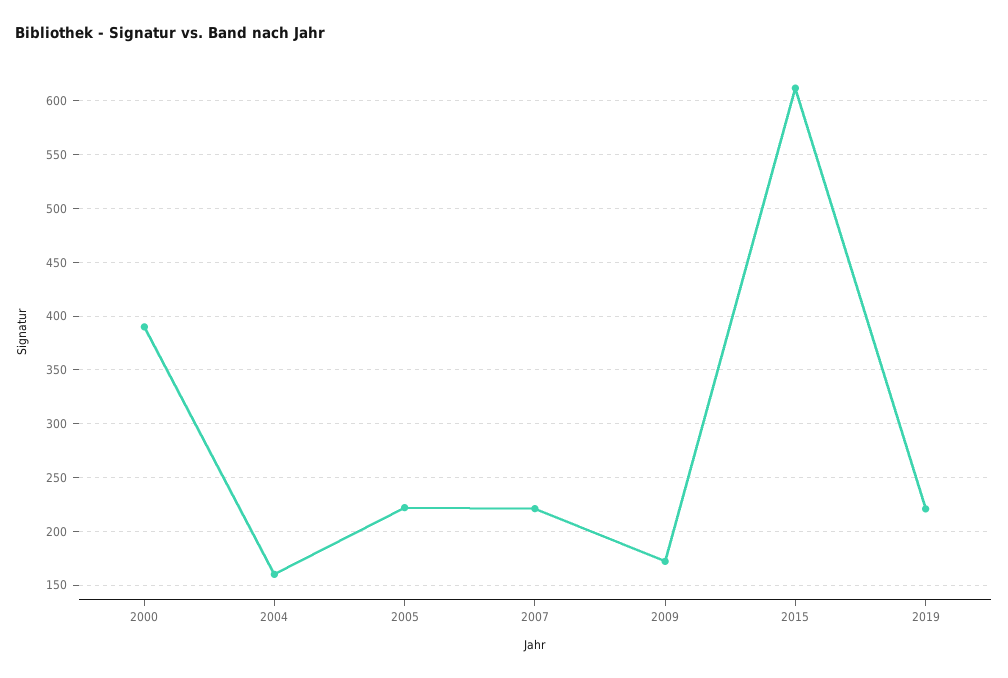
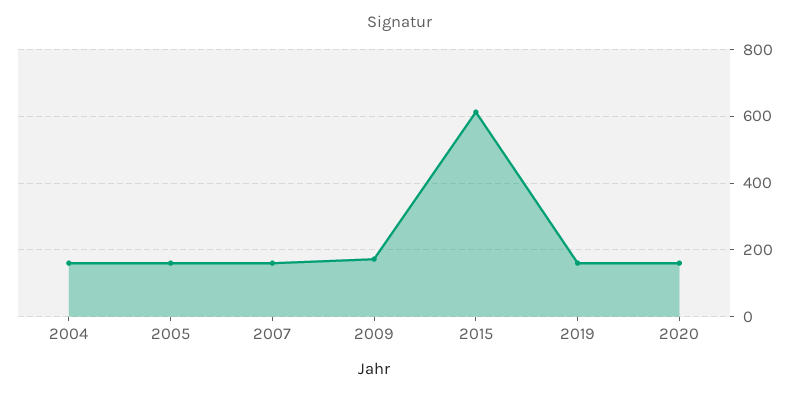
2000: 390 -> none
2005: 220 -> 160
2007: 220 -> 160
2019: 220 -> 160
2020: none -> 160

